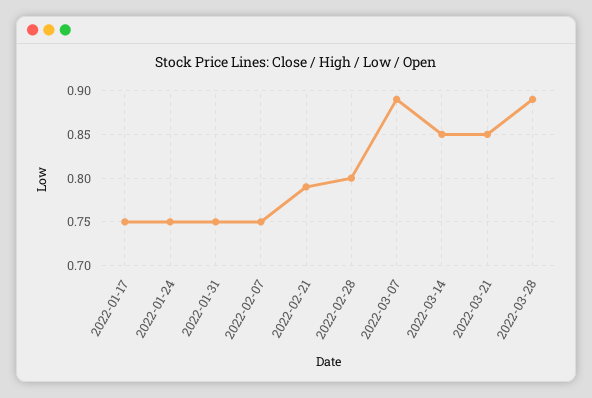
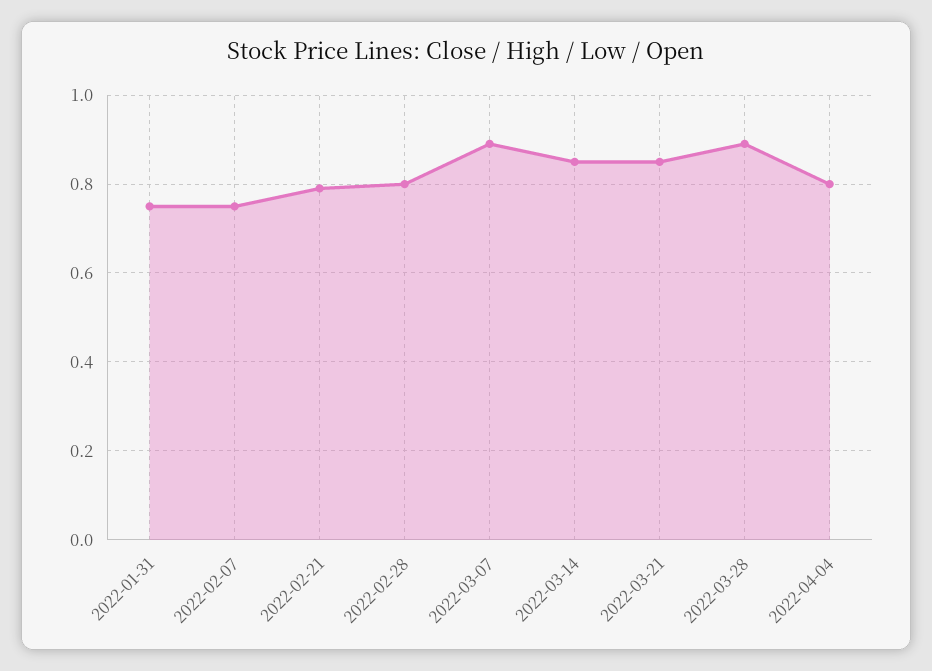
2022-01-17: 0.75 -> none
2022-01-24: 0.75 -> none
2022-04-04: none -> 0.8

